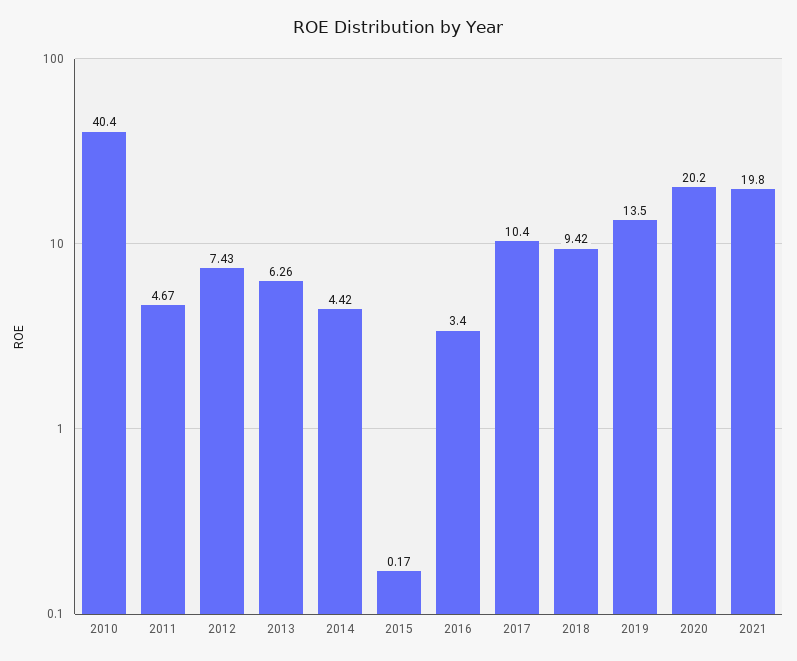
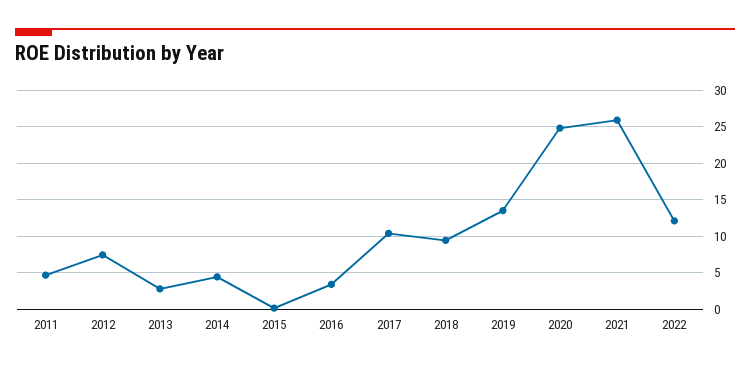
2010: 40.4 -> none
2013: 6.26 -> 3
2020: 20.2 -> 25
2021: 19.8 -> 26
2022: none -> 12

